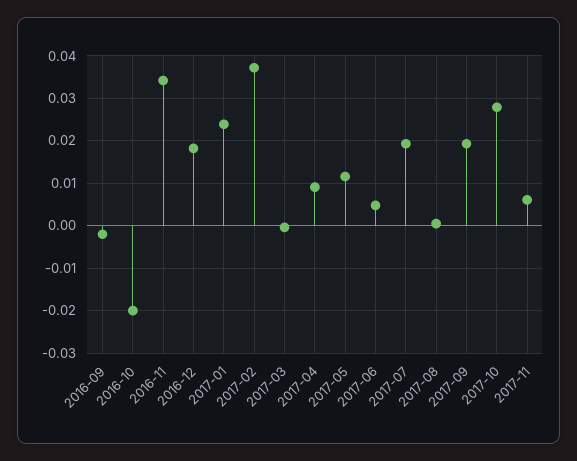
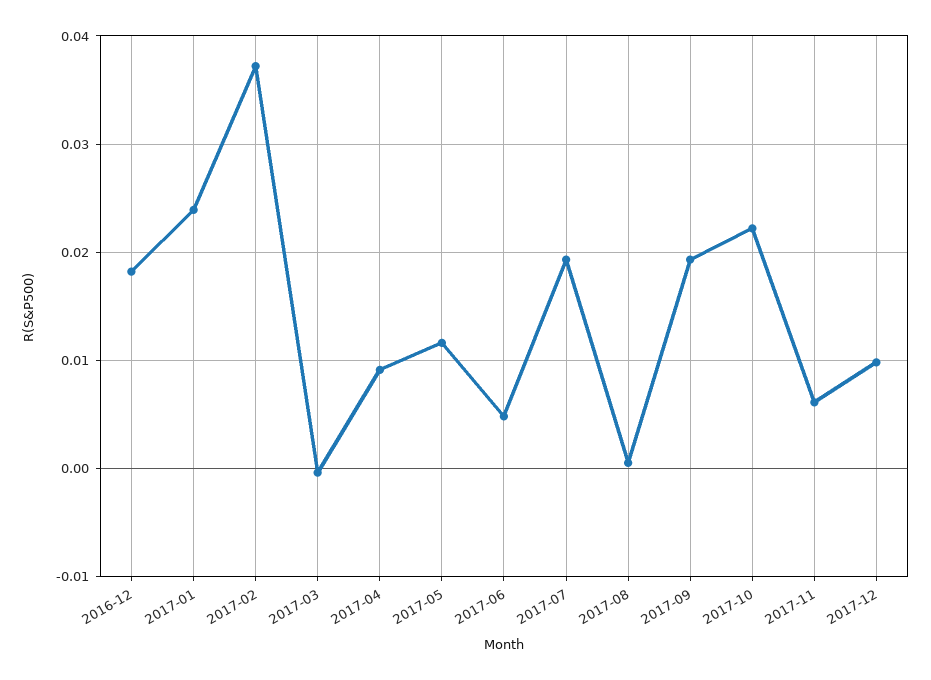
2016-09: -0.002 -> none
2016-10: -0.02 -> none
2016-11: 0.034 -> none
2017-10: 0.028 -> 0.022
2017-12: none -> 0.01

